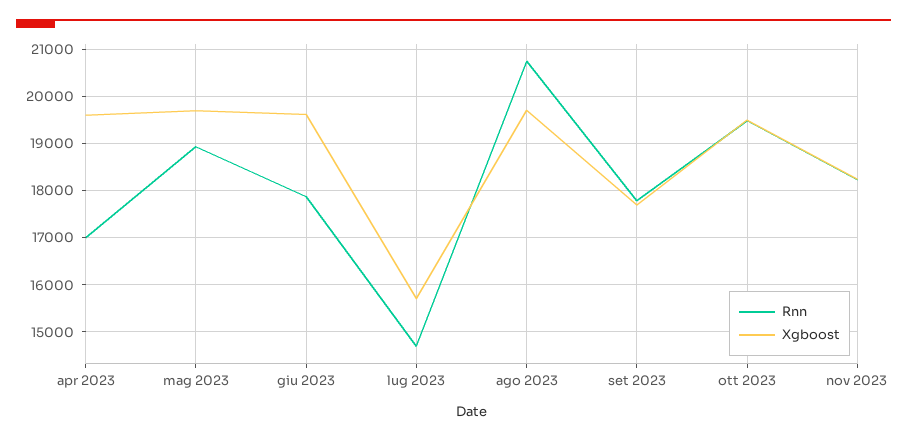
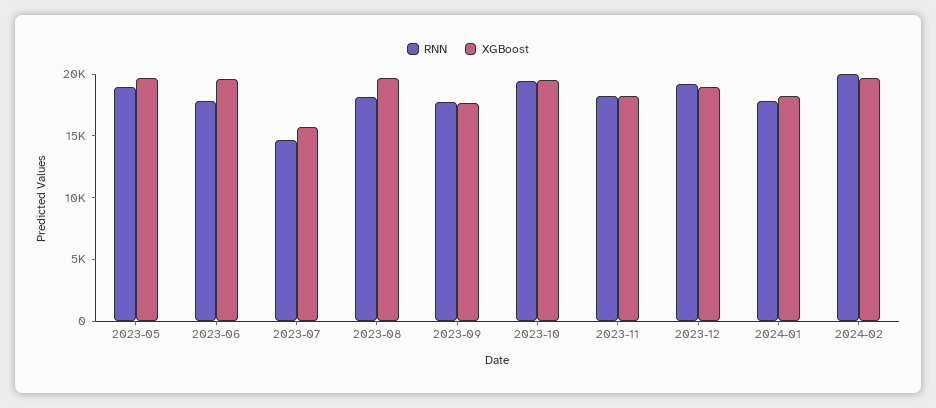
Rnn, apr 2023: 17000 -> none
Xgboost, apr 2023: 19600 -> none
Rnn, ago 2023: 20800 -> 18000
Rnn, 2023-12: none -> 19000
Xgboost, 2023-12: none -> 19000
Rnn, 2024-01: none -> 18000
Xgboost, 2024-01: none -> 18000
Rnn, 2024-02: none -> 20000
Xgboost, 2024-02: none -> 20000

